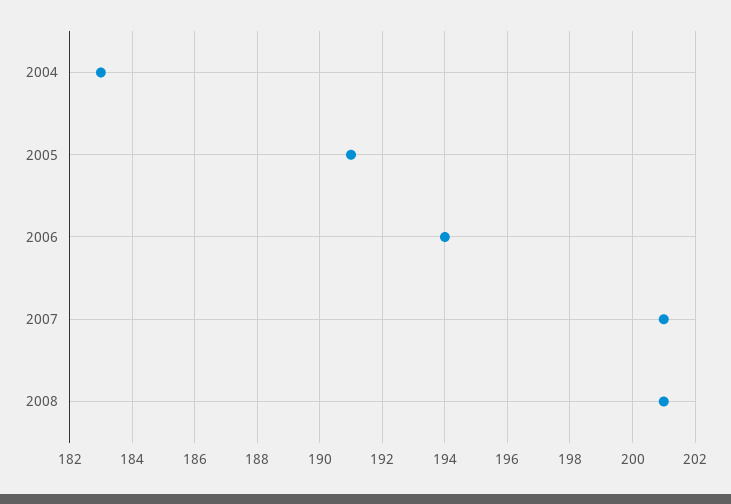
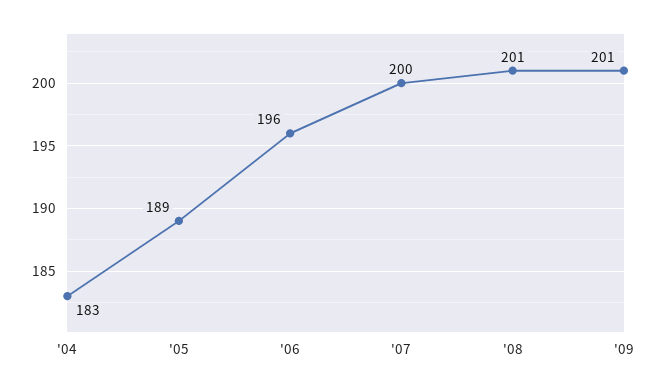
2005: 191 -> 189
2006: 194 -> 196
2007: 201 -> 200
'09: none -> 201

